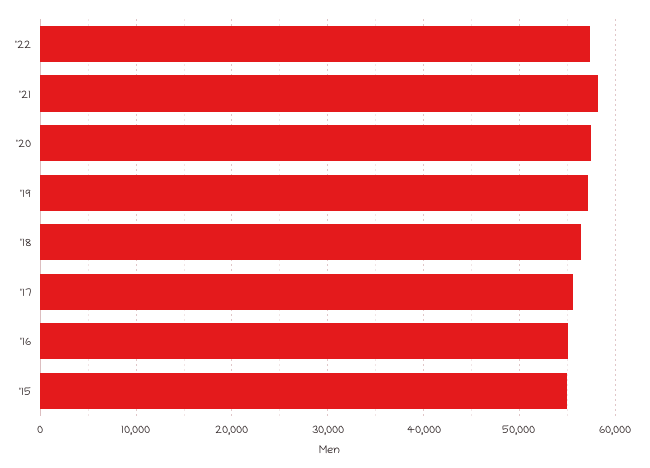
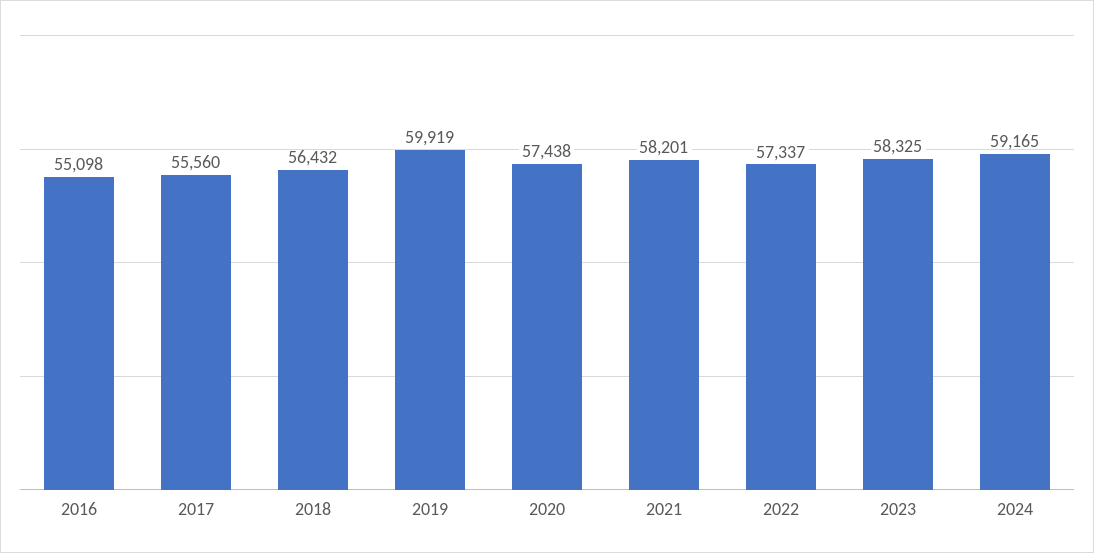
'19: 57000 -> 59919
'15: 55000 -> none
2023: none -> 58325
2024: none -> 59165

